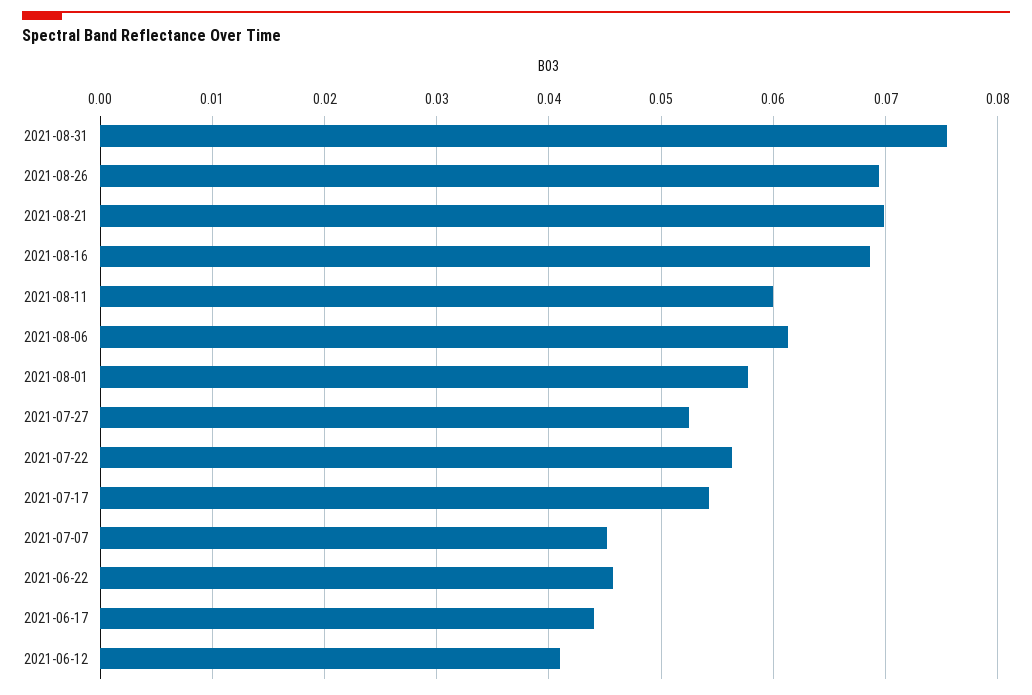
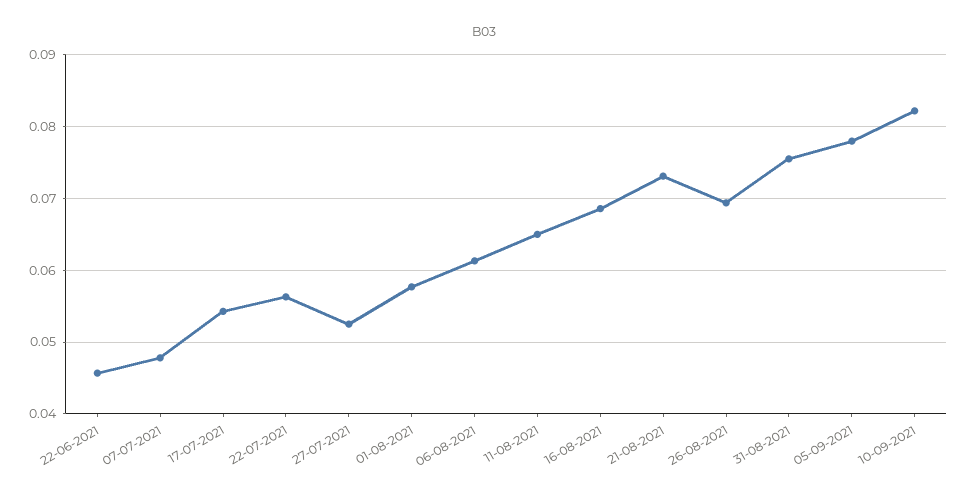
2021-08-21: 0.07 -> 0.073
2021-08-11: 0.06 -> 0.065
2021-07-07: 0.045 -> 0.048
2021-06-17: 0.044 -> none
2021-06-12: 0.041 -> none
05-09-2021: none -> 0.078
10-09-2021: none -> 0.082

